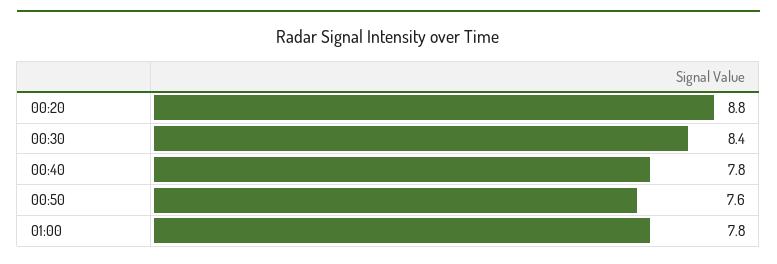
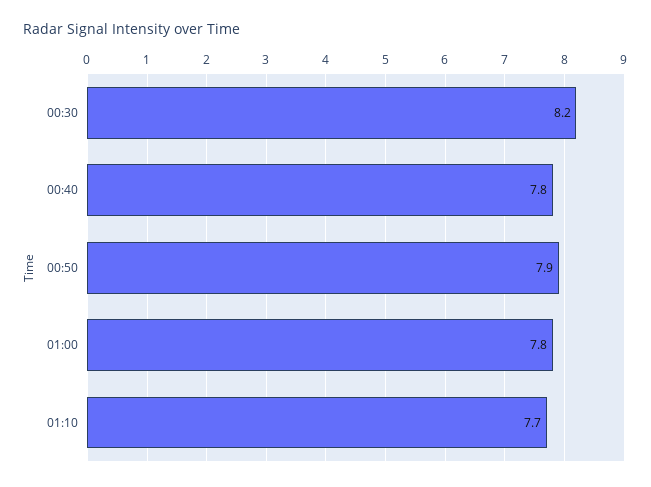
00:20: 8.8 -> none
00:30: 8.4 -> 8.2
00:50: 7.6 -> 7.9
01:10: none -> 7.7

